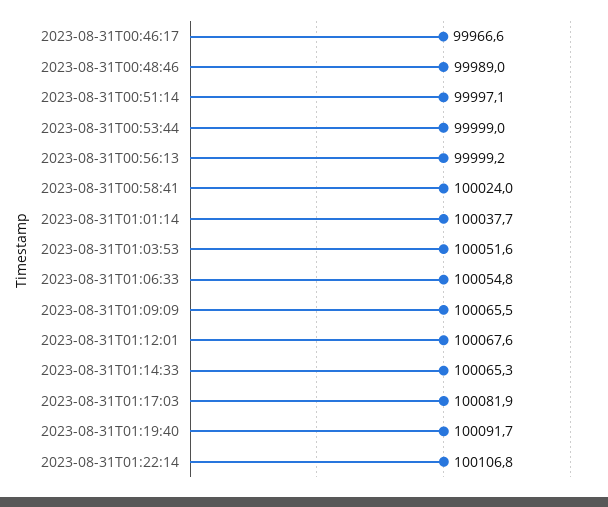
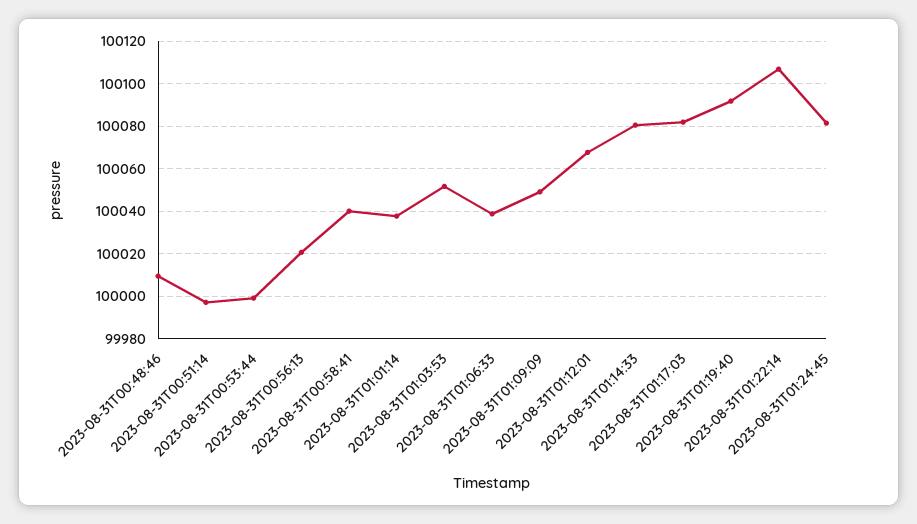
2023-08-31T00:46:17: 99966.6 -> none
2023-08-31T00:48:46: 99989 -> 100010
2023-08-31T00:56:13: 99999.2 -> 100020
2023-08-31T00:58:41: 100024 -> 100040
2023-08-31T01:06:33: 100054.8 -> 100040
2023-08-31T01:09:09: 100065.5 -> 100050
2023-08-31T01:14:33: 100065.3 -> 100080
2023-08-31T01:24:45: none -> 100080

